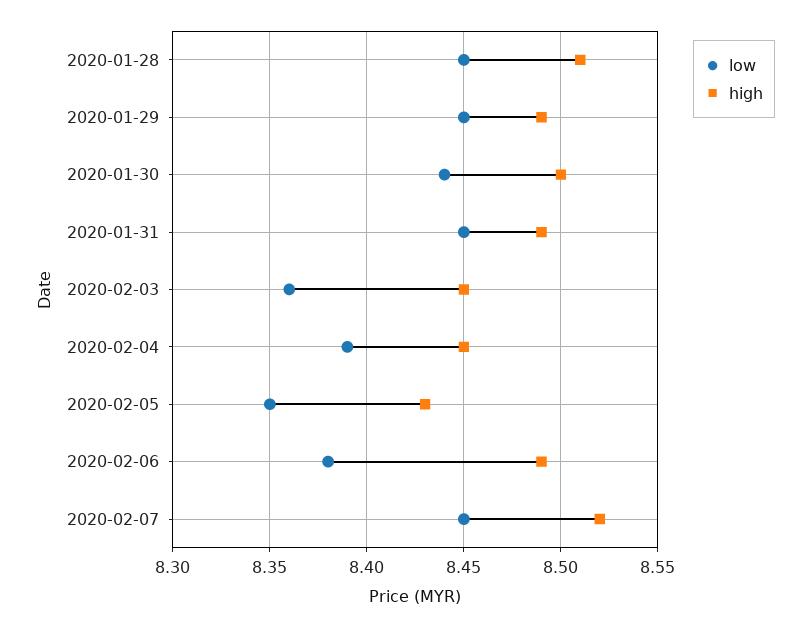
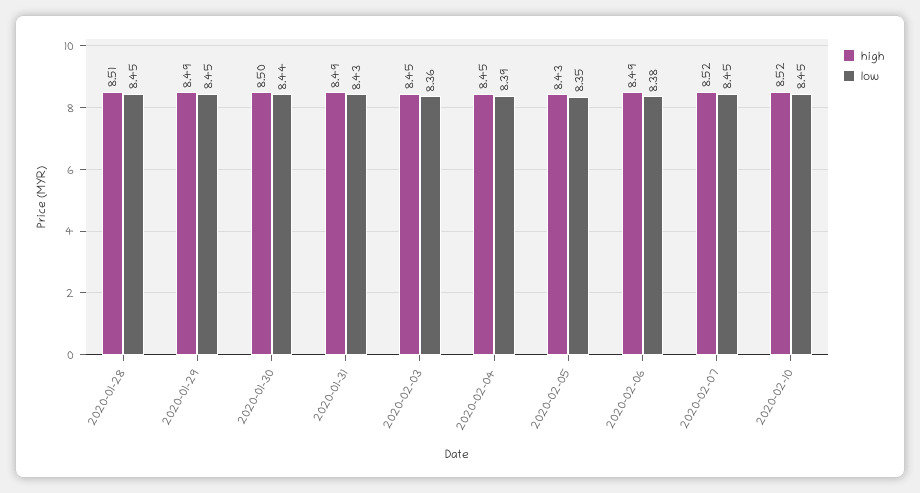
low, 2020-01-31: 8.45 -> 8.43
high, 2020-02-10: none -> 8.52
low, 2020-02-10: none -> 8.45

